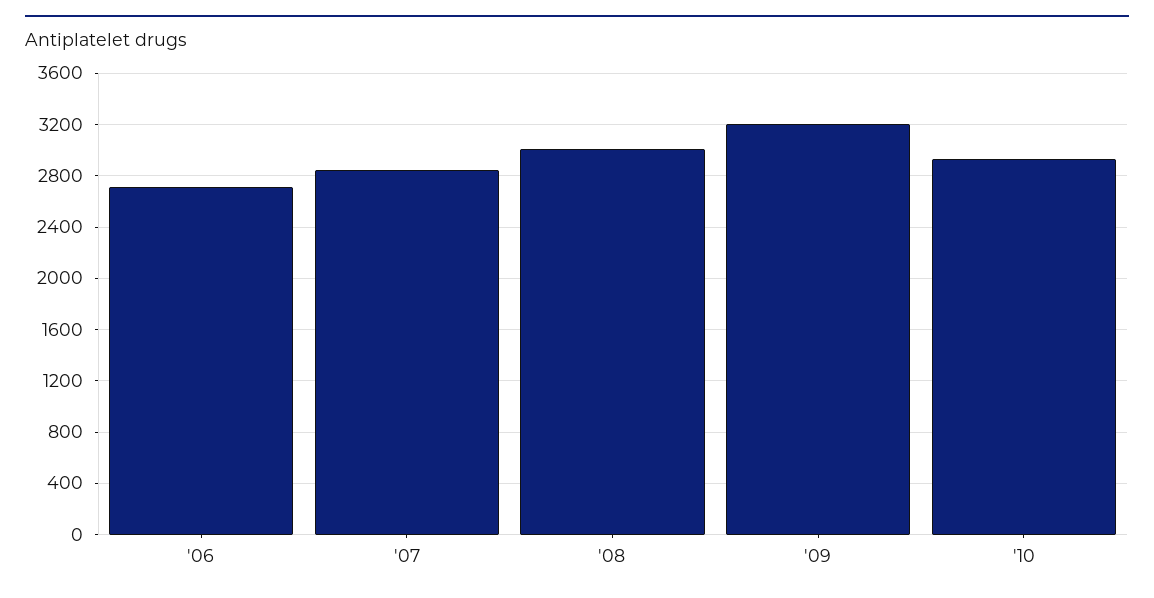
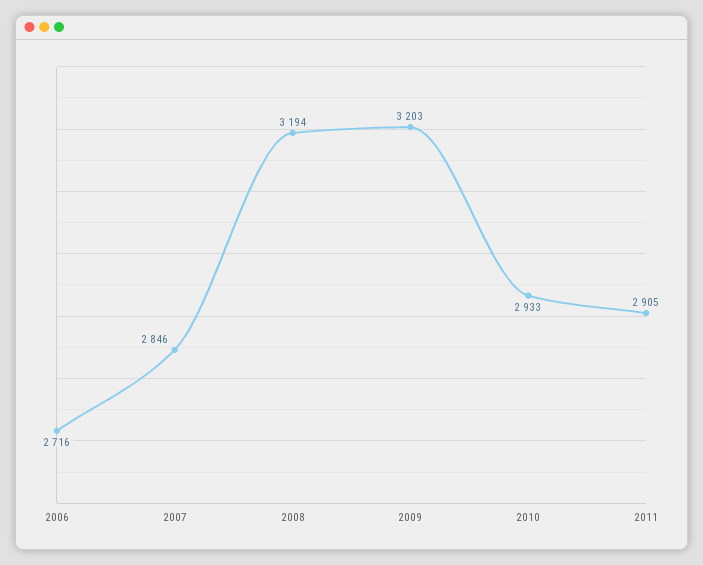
'08: 3000 -> 3194
2011: none -> 2905

